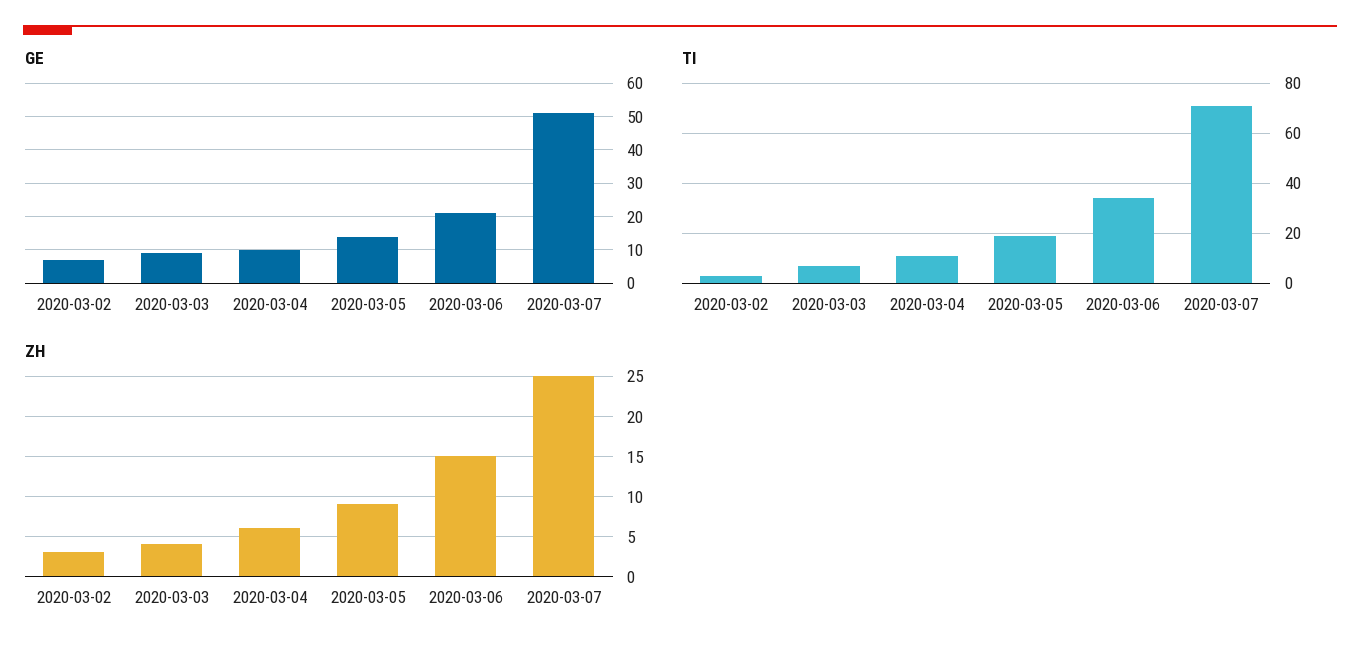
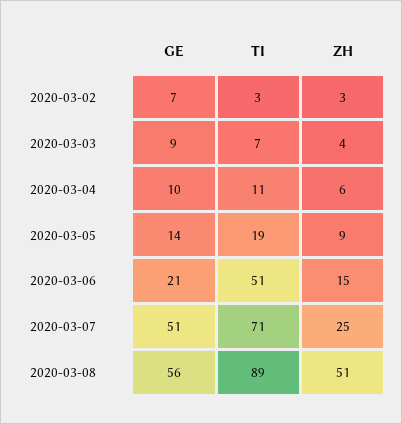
TI, 2020-03-06: 35 -> 51
GE, 2020-03-08: none -> 56
TI, 2020-03-08: none -> 89
ZH, 2020-03-08: none -> 51

